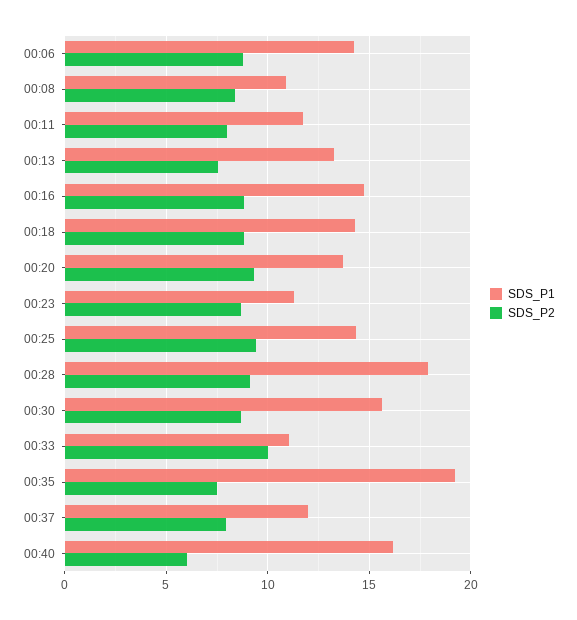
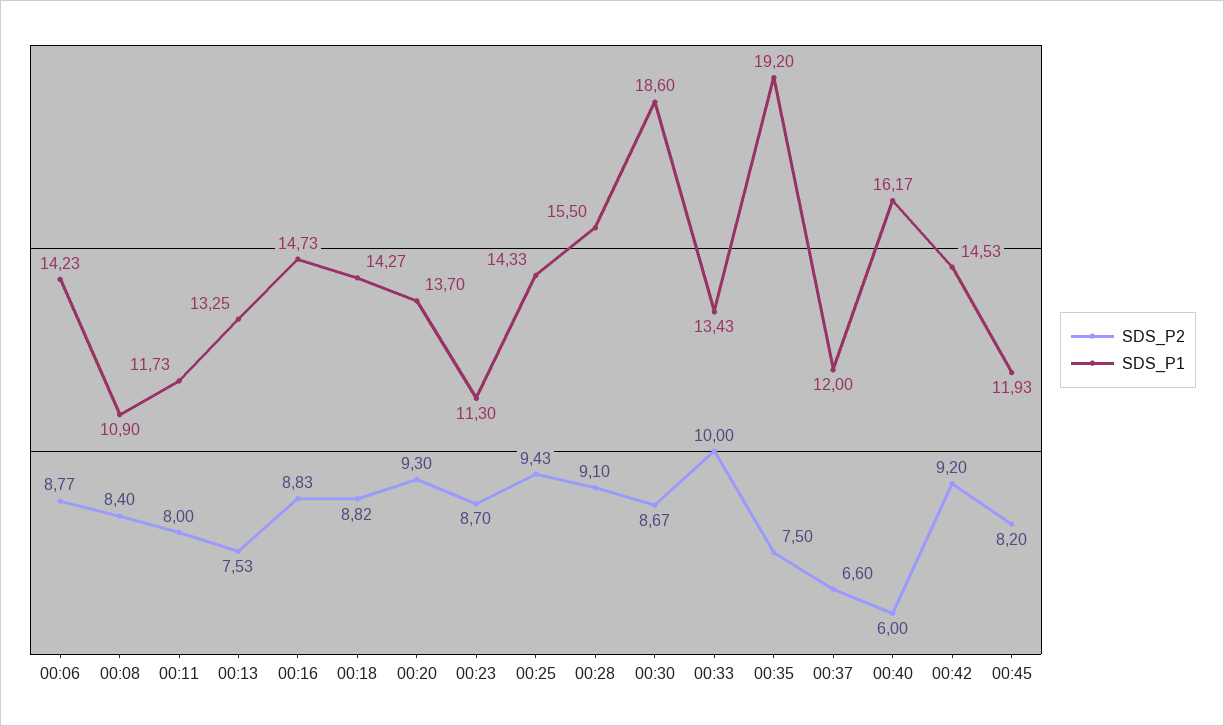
SDS_P1, 00:28: 18 -> 15.5
SDS_P1, 00:30: 15.5 -> 18.6
SDS_P1, 00:33: 11 -> 13.43
SDS_P2, 00:37: 8 -> 6.6
SDS_P2, 00:42: none -> 9.2
SDS_P1, 00:42: none -> 14.53
SDS_P2, 00:45: none -> 8.2
SDS_P1, 00:45: none -> 11.93

